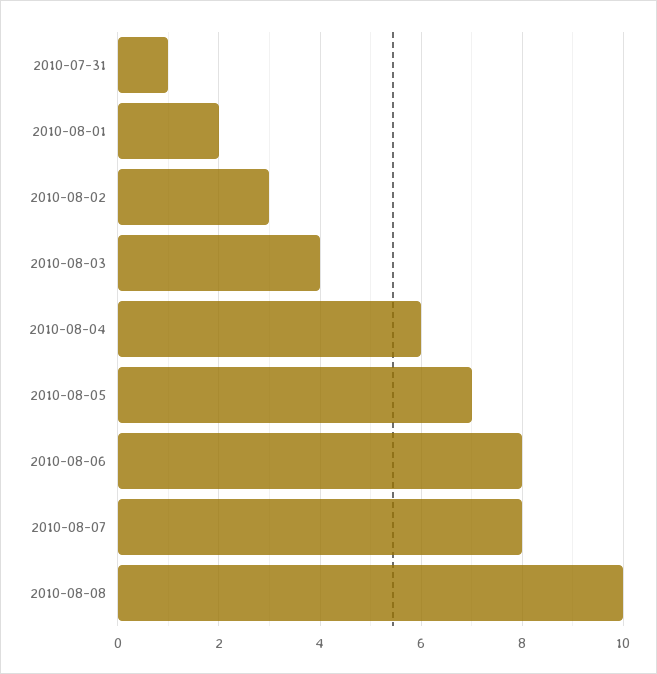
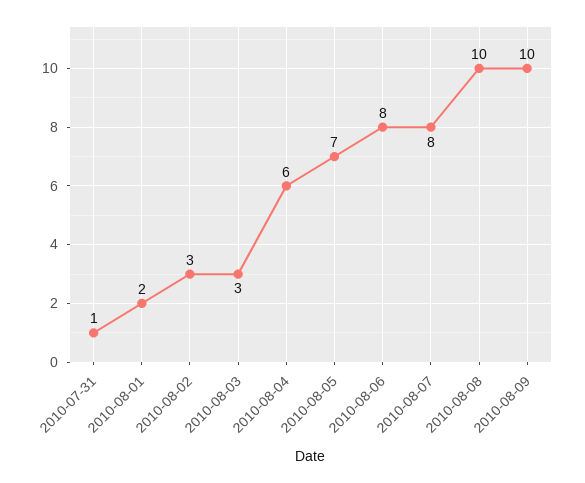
2010-08-03: 4 -> 3
2010-08-09: none -> 10

